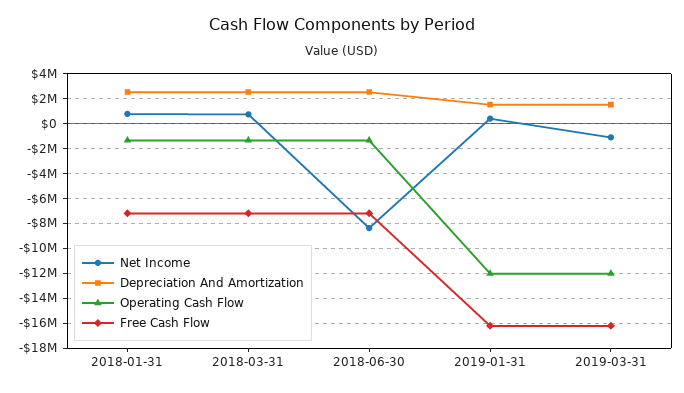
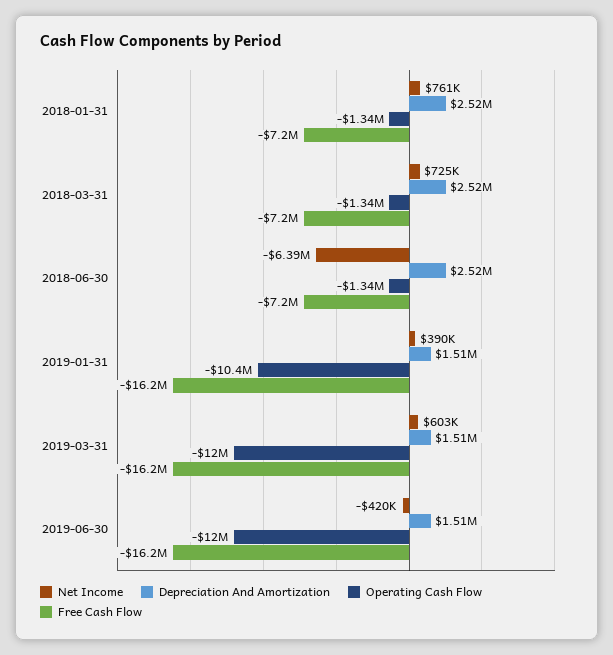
Net Income, 2018-06-30: -8500000 -> -6390000
Operating Cash Flow, 2019-01-31: -12000000 -> -10400000
Net Income, 2019-03-31: -1000000 -> 603000
Net Income, 2019-06-30: none -> -420000
Depreciation And Amortization, 2019-06-30: none -> 1510000
Operating Cash Flow, 2019-06-30: none -> -12000000
Free Cash Flow, 2019-06-30: none -> -16200000

